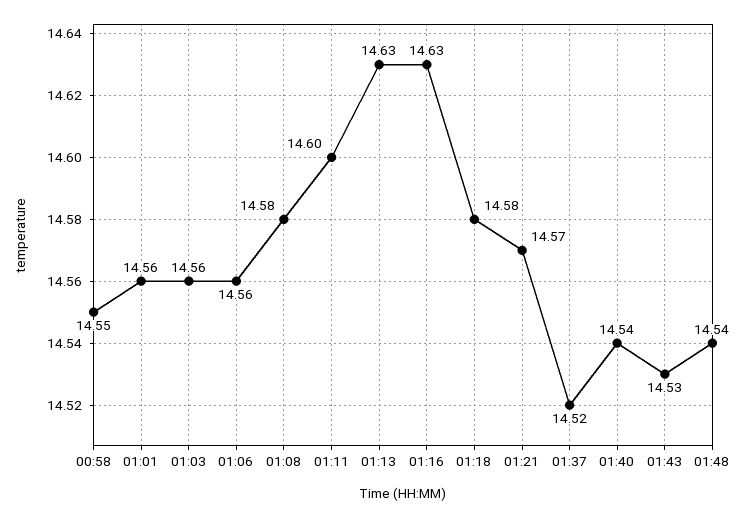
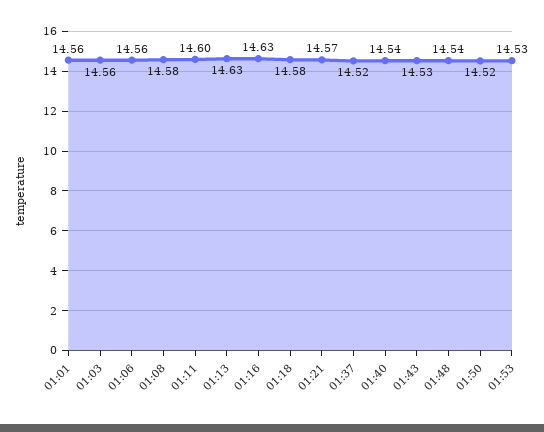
00:58: 14.55 -> none
01:50: none -> 14.52
01:53: none -> 14.53

